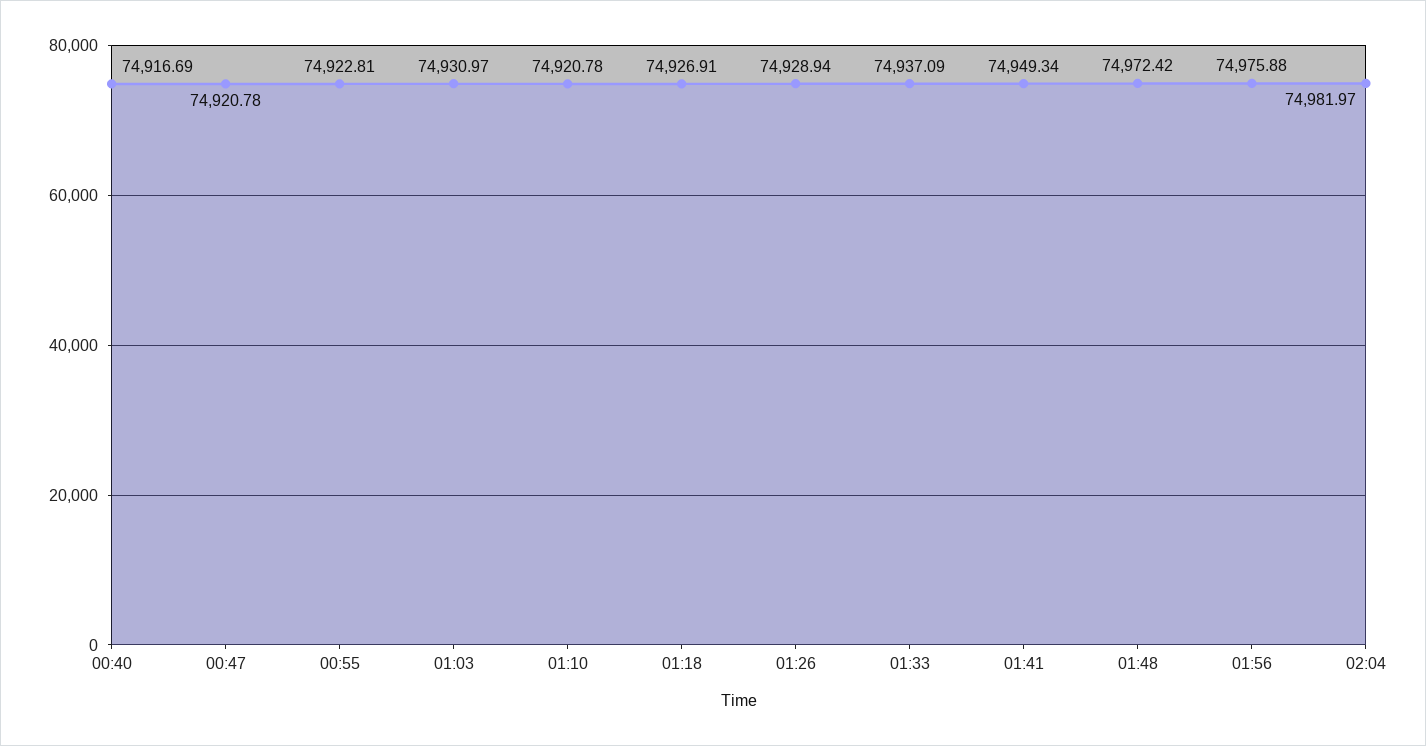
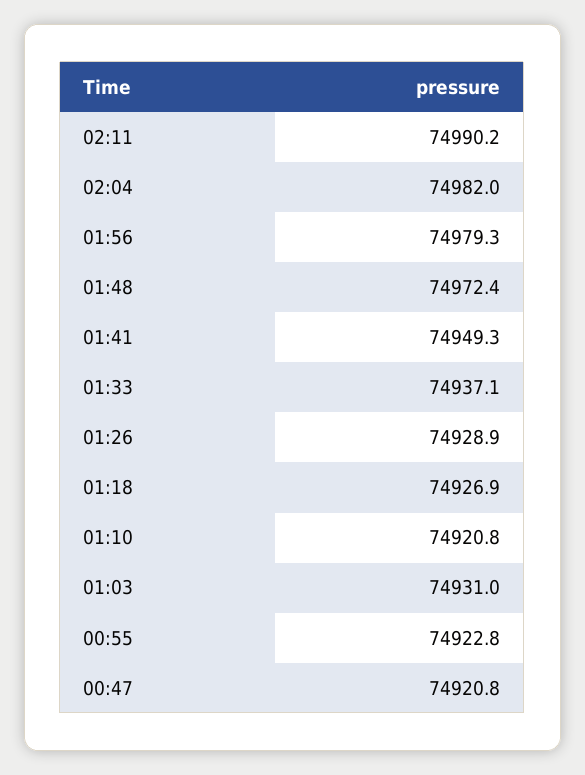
00:40: 74916.69 -> none
01:56: 74975.88 -> 74979.3
02:11: none -> 74990.2

